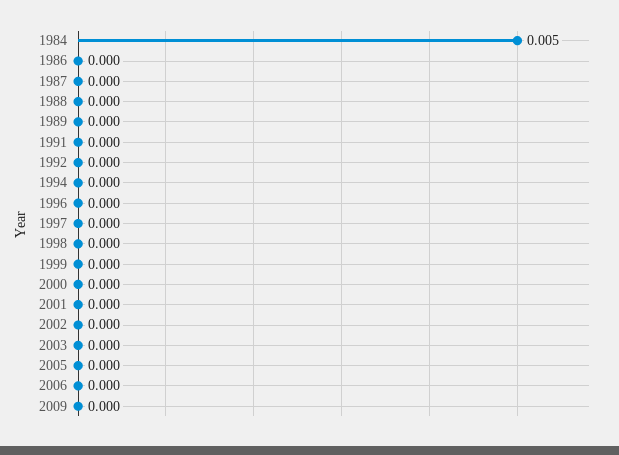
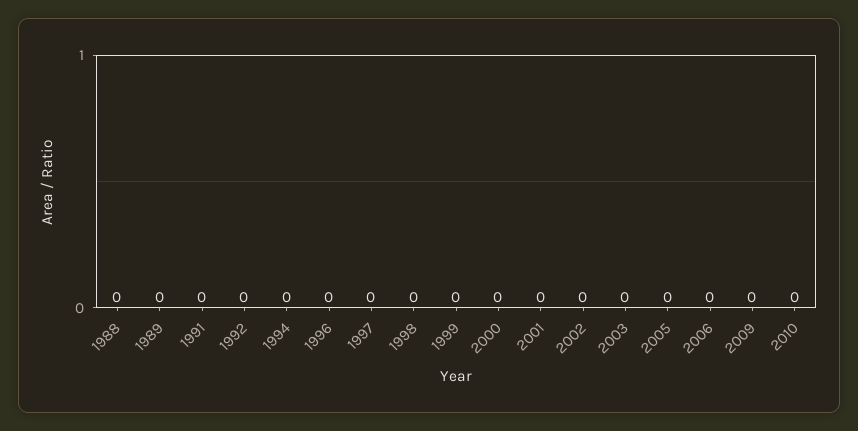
1984: 0.005 -> none
1986: 0 -> none
1987: 0 -> none
2010: none -> 0

